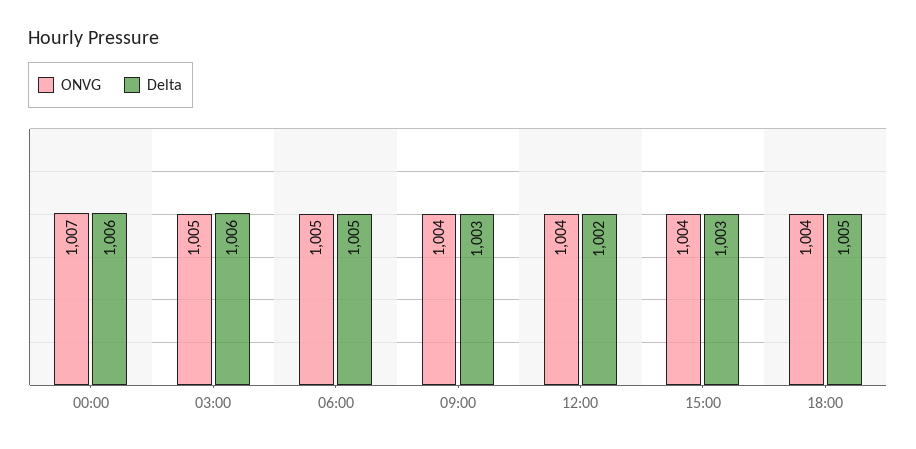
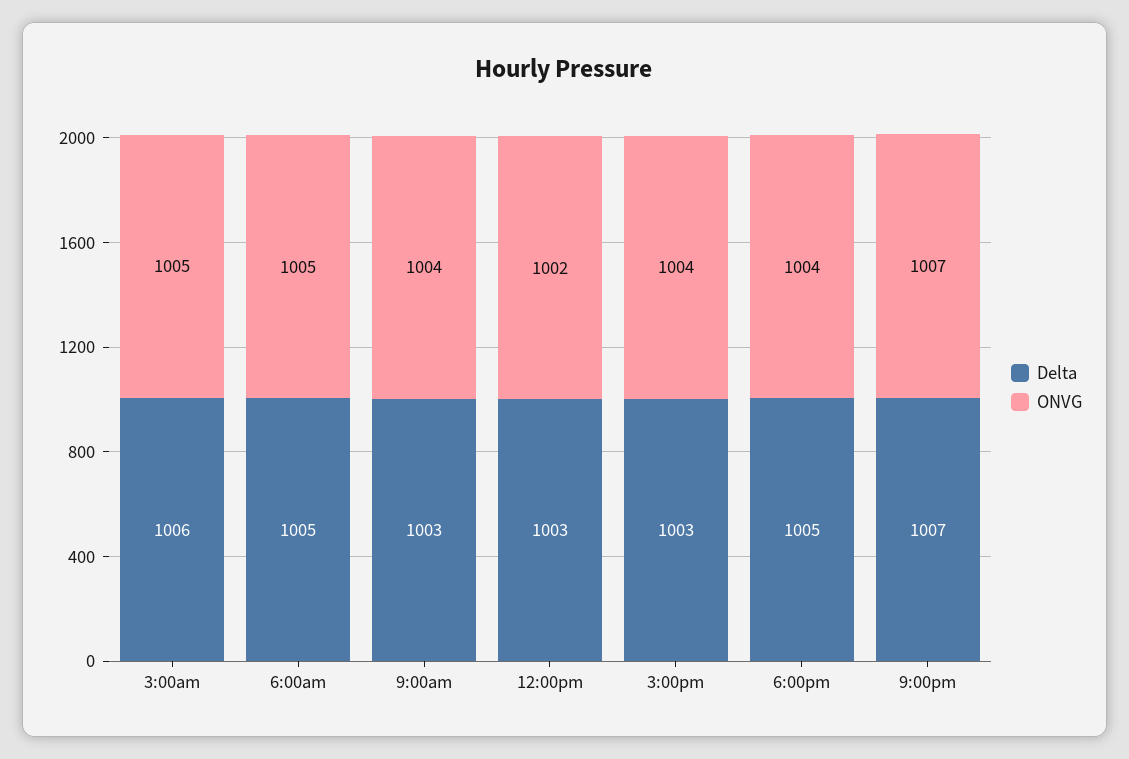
ONVG, 00:00: 1007 -> none
Delta, 00:00: 1006 -> none
ONVG, 12:00: 1004 -> 1002
Delta, 12:00: 1002 -> 1003
Delta, 9:00pm: none -> 1007
ONVG, 9:00pm: none -> 1007

